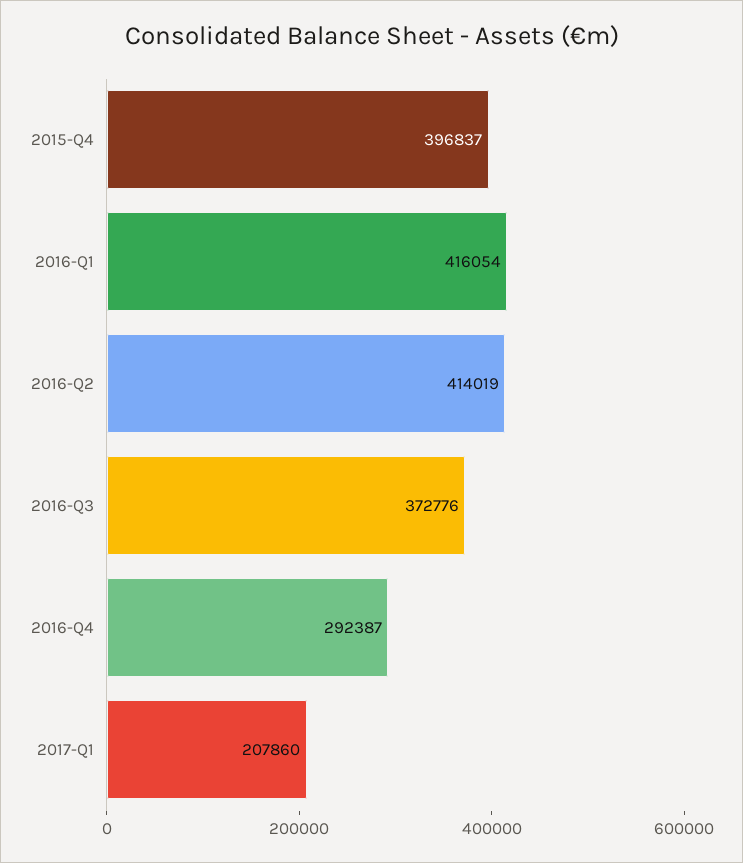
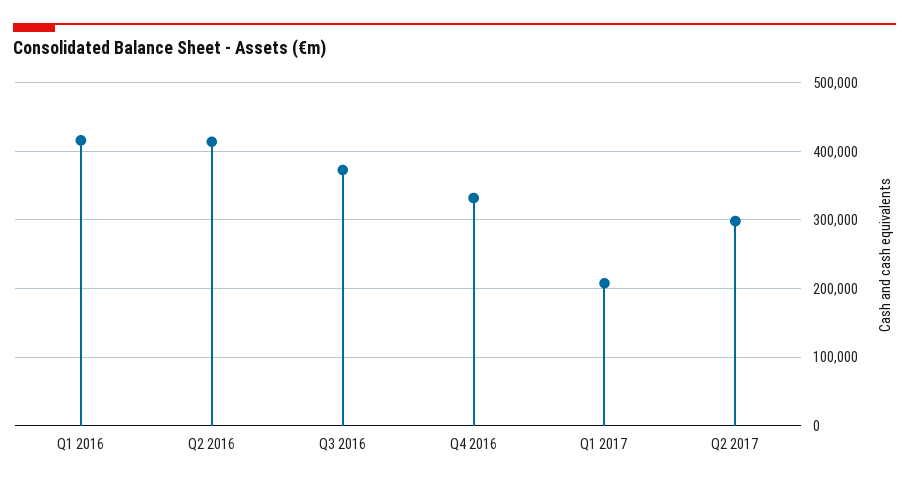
2015-Q4: 396837 -> none
2016-Q4: 292387 -> 330000
Q2 2017: none -> 300000

